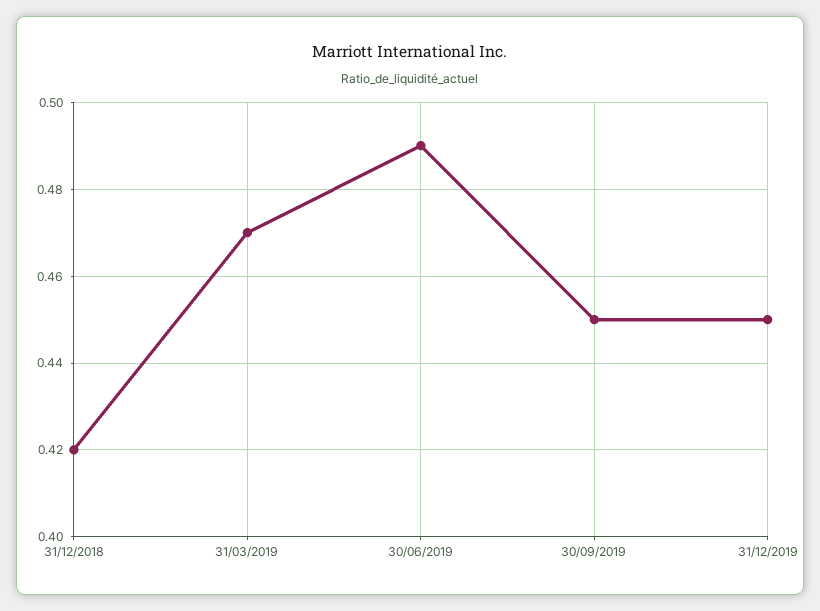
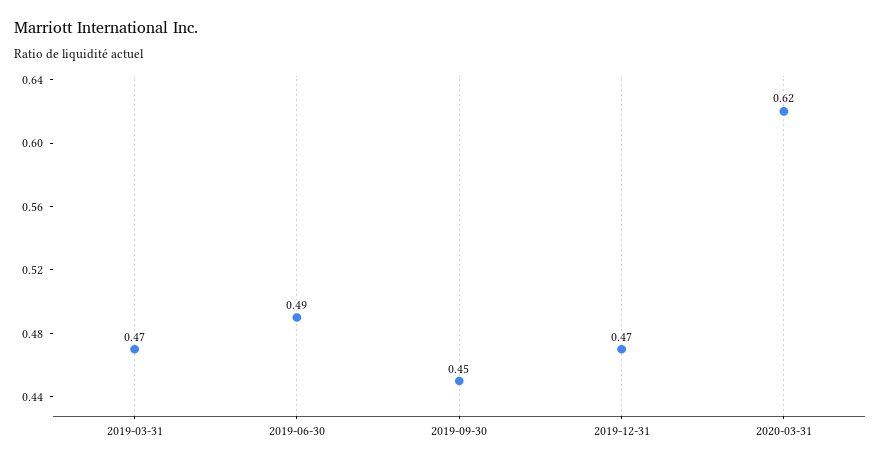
31/12/2018: 0.42 -> none
31/12/2019: 0.45 -> 0.47
2020-03-31: none -> 0.62

